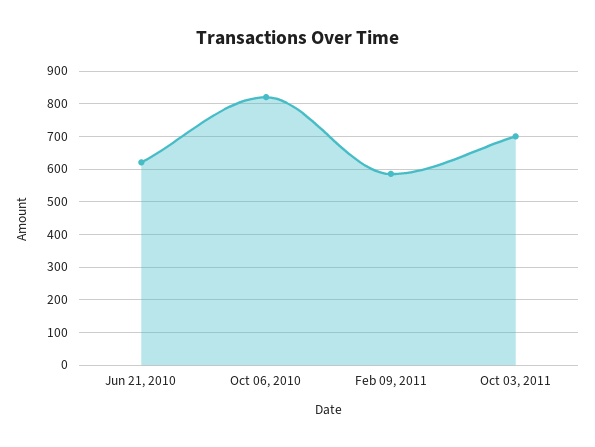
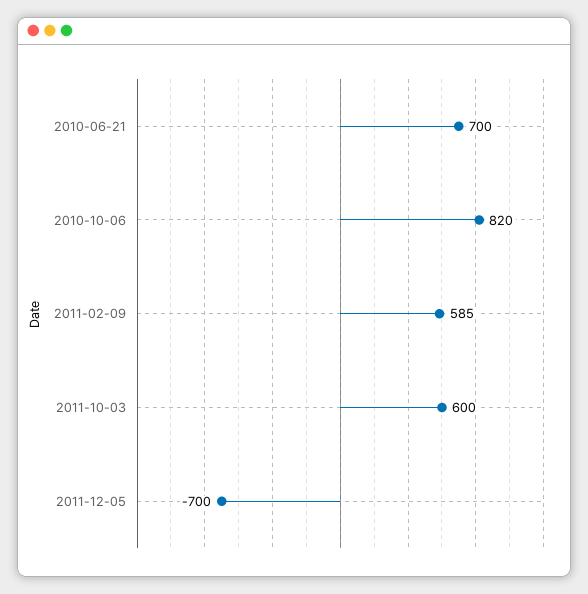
Jun 21, 2010: 620 -> 700
Oct 03, 2011: 700 -> 600
2011-12-05: none -> -700

